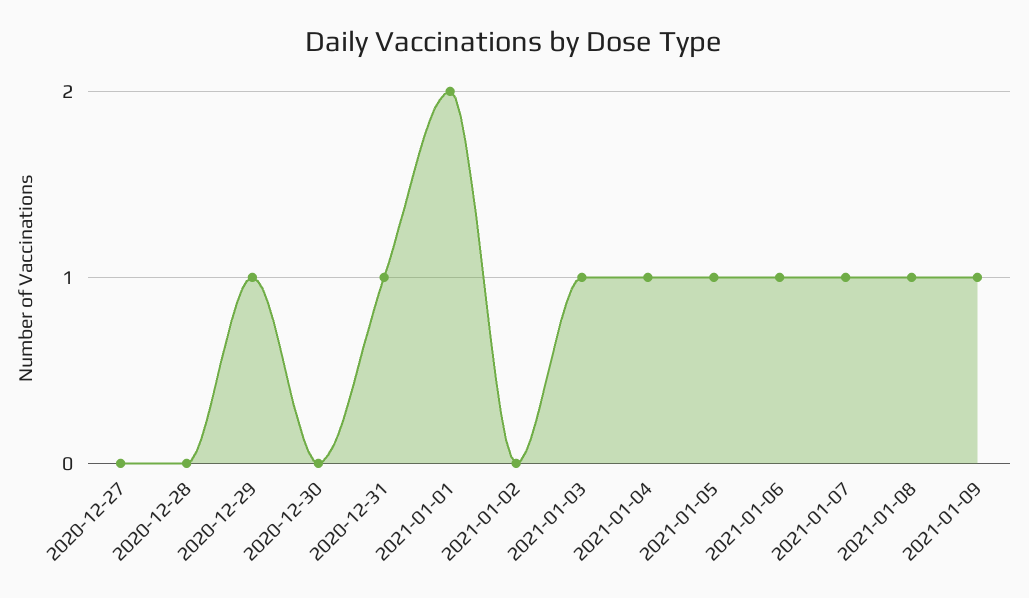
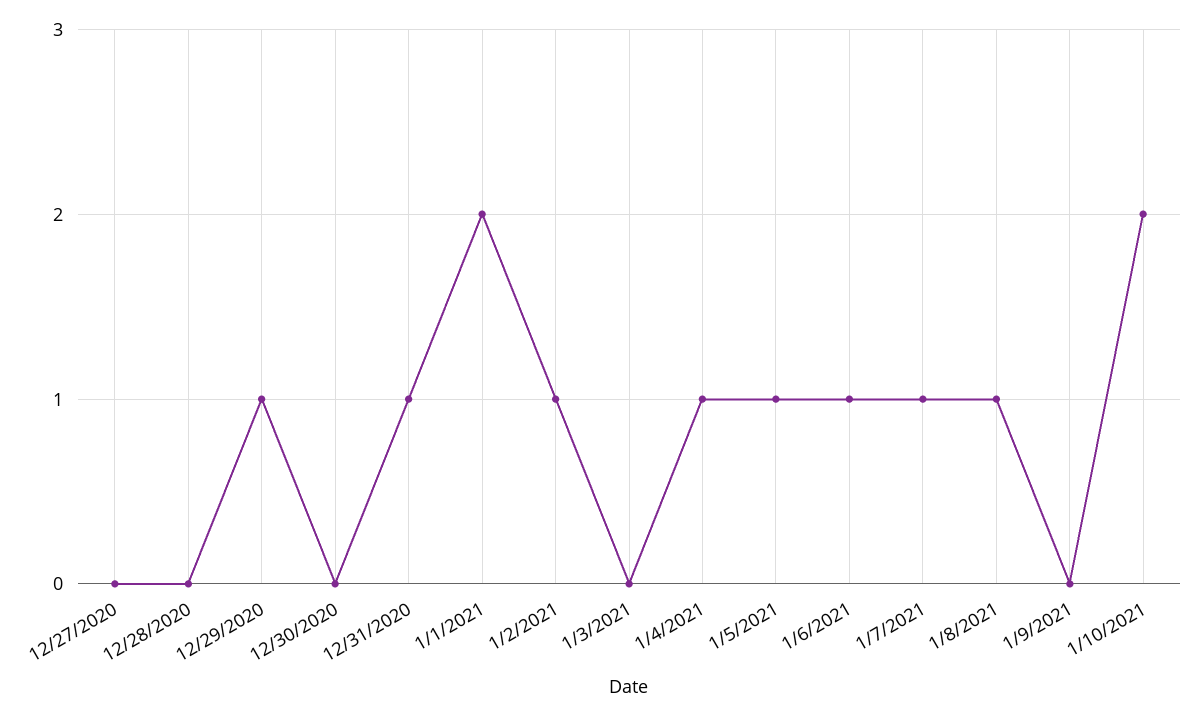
2021-01-02: 0 -> 1
2021-01-03: 1 -> 0
2021-01-09: 1 -> 0
1/10/2021: none -> 2

